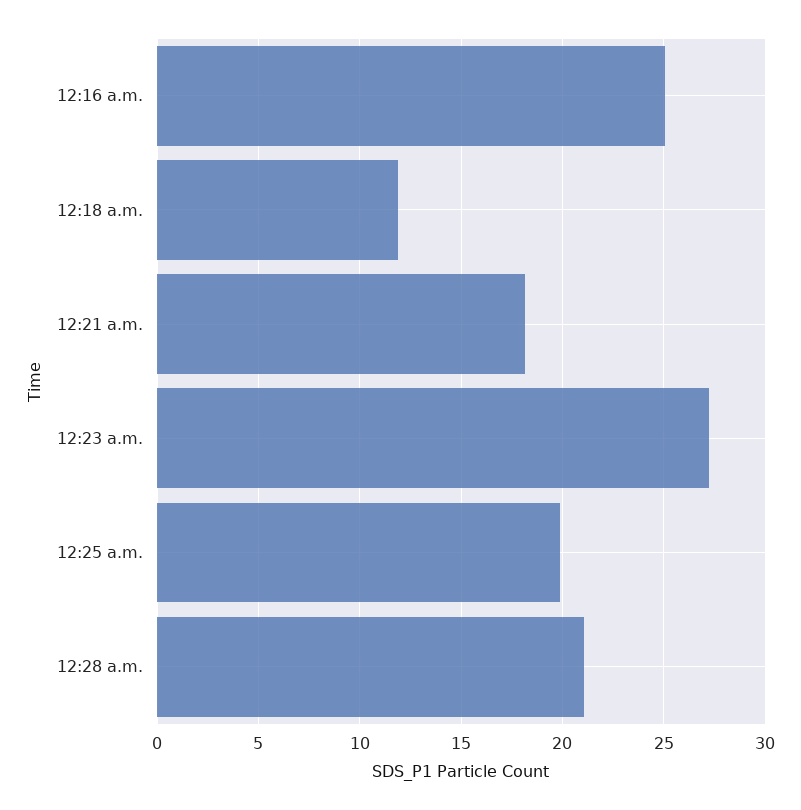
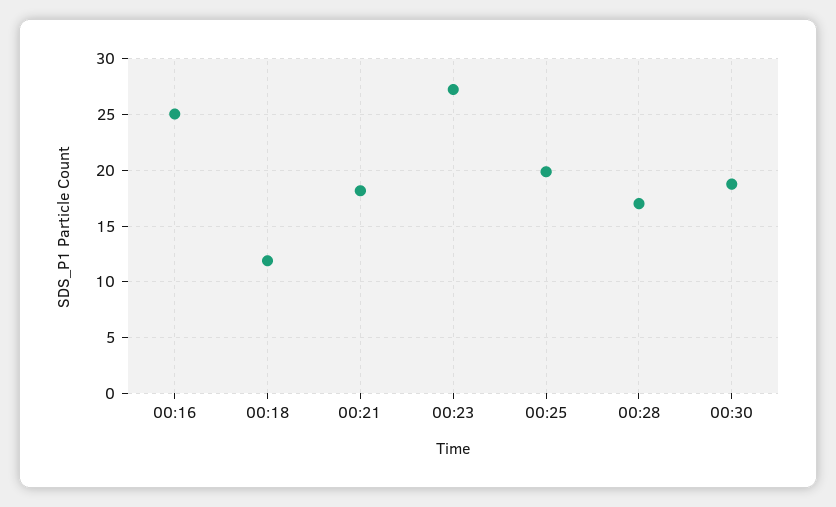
12:28 a.m.: 21 -> 17
00:30: none -> 19

